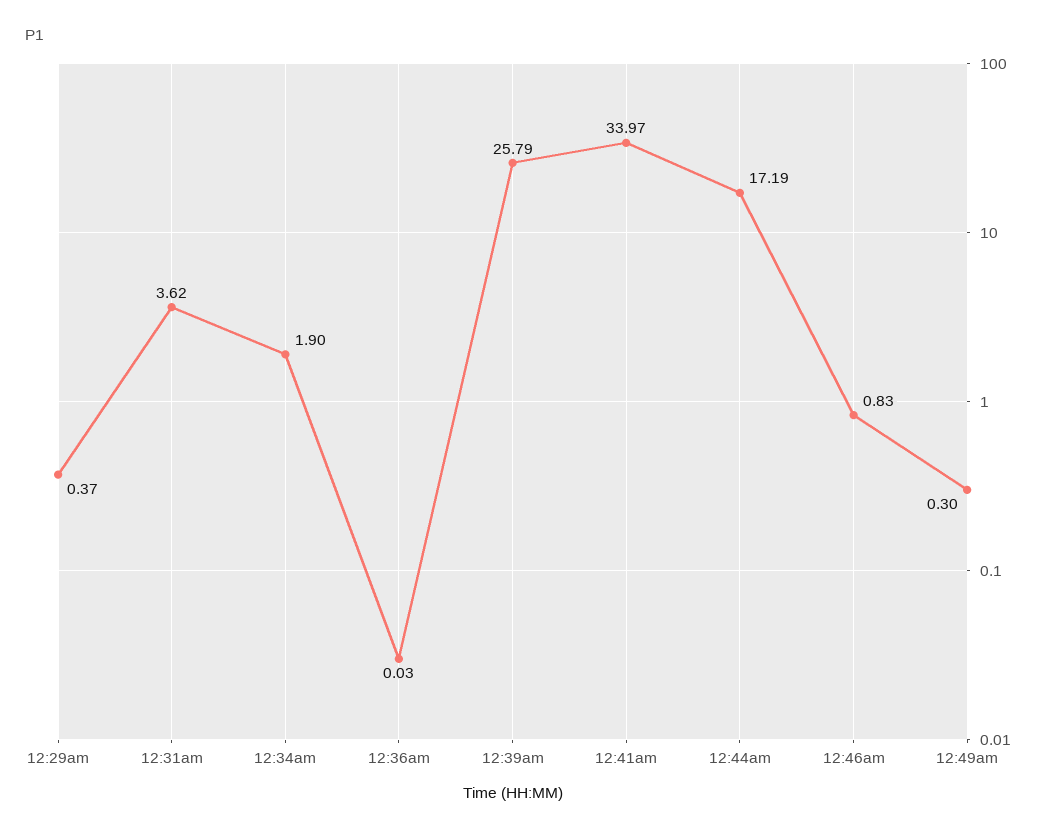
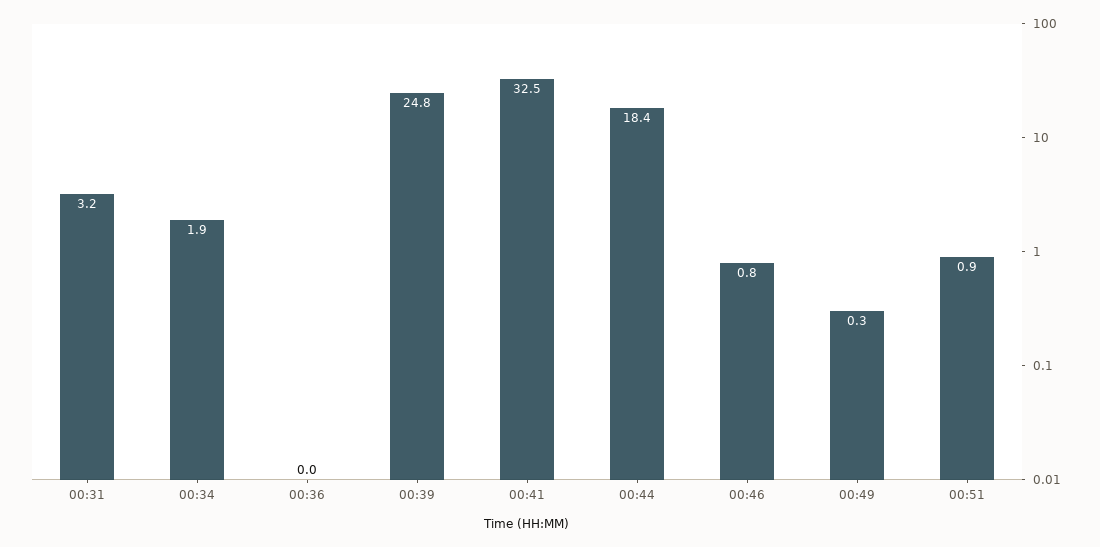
12:29am: 0.37 -> none
12:31am: 3.62 -> 3.2
12:39am: 25.79 -> 24.8
12:41am: 33.97 -> 32.5
12:44am: 17.19 -> 18.4
00:51: none -> 0.9

